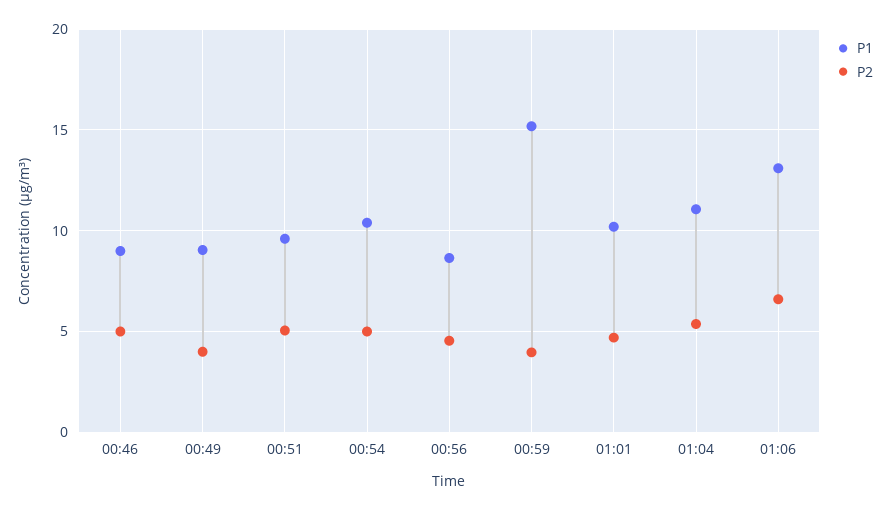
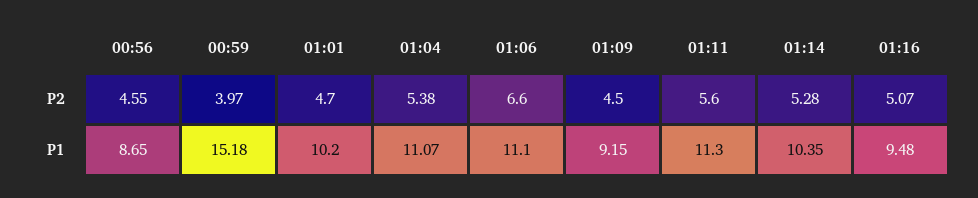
P1, 00:46: 9 -> none
P2, 00:46: 5 -> none
P1, 00:49: 9 -> none
P2, 00:49: 4 -> none
P1, 00:51: 9.5 -> none
P2, 00:51: 5 -> none
P1, 00:54: 10.5 -> none
P2, 00:54: 5 -> none
P1, 01:06: 13 -> 11.1
P2, 01:09: none -> 4.5
P2, 01:11: none -> 5.6
P2, 01:14: none -> 5.28
P2, 01:16: none -> 5.07
P1, 01:09: none -> 9.15
P1, 01:11: none -> 11.3
P1, 01:14: none -> 10.35
P1, 01:16: none -> 9.48

